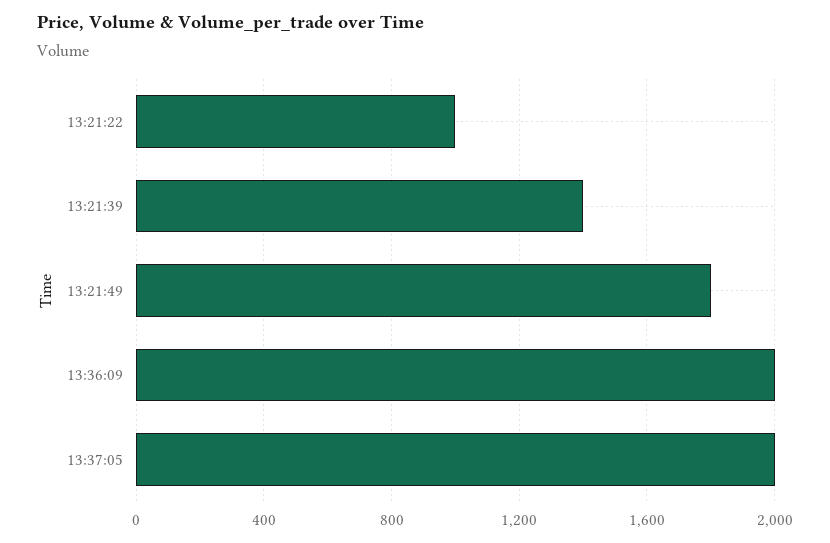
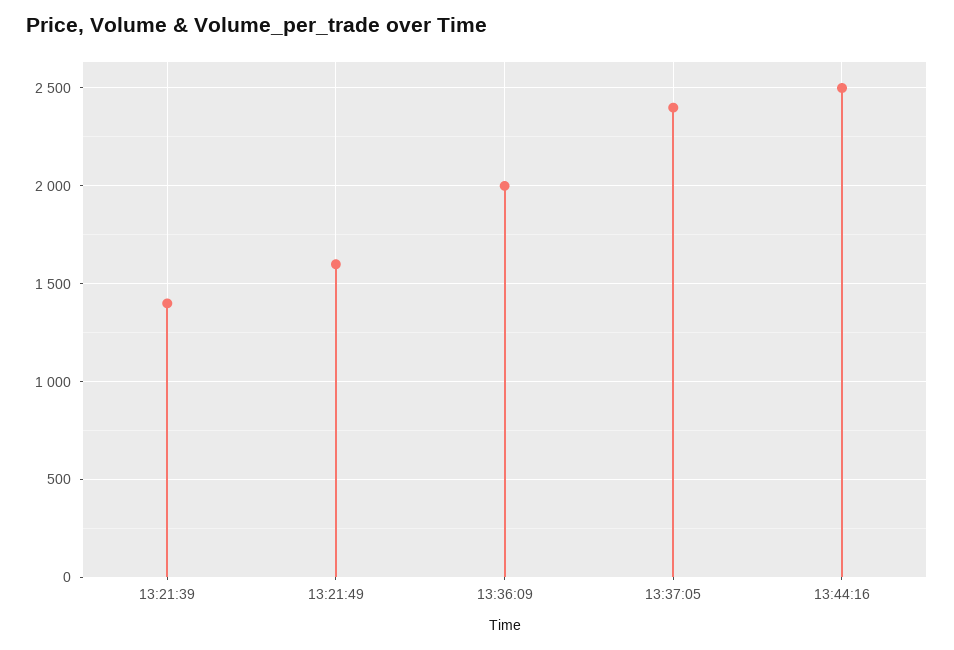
13:21:22: 1000 -> none
13:21:49: 1800 -> 1600
13:37:05: 2000 -> 2400
13:44:16: none -> 2500

